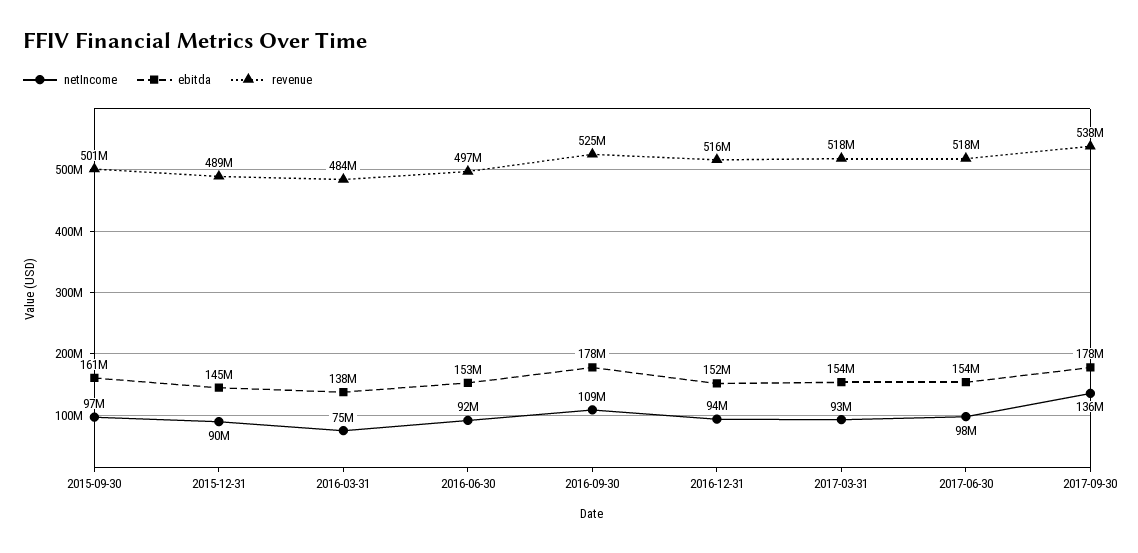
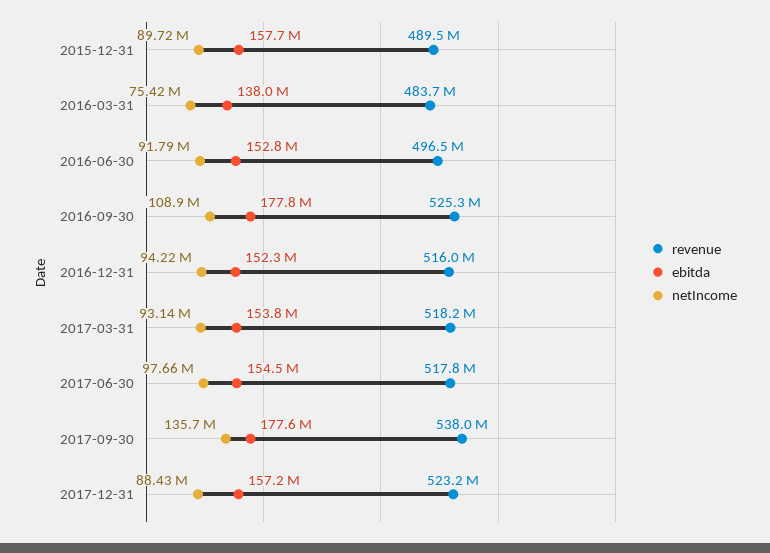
netIncome, 2015-09-30: 97000000 -> none
ebitda, 2015-09-30: 161000000 -> none
revenue, 2015-09-30: 501000000 -> none
ebitda, 2015-12-31: 145000000 -> 157700000
revenue, 2017-12-31: none -> 523200000
ebitda, 2017-12-31: none -> 157200000
netIncome, 2017-12-31: none -> 88430000

